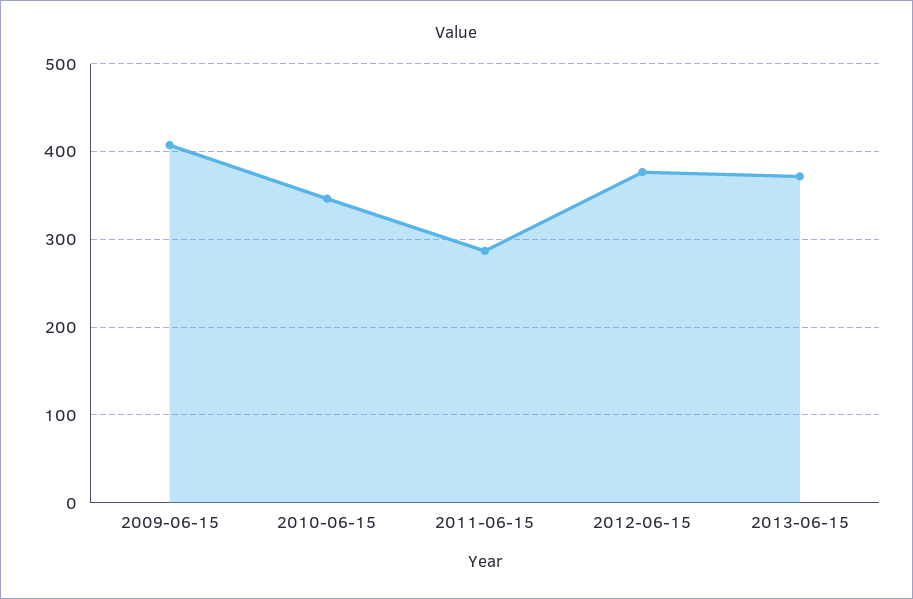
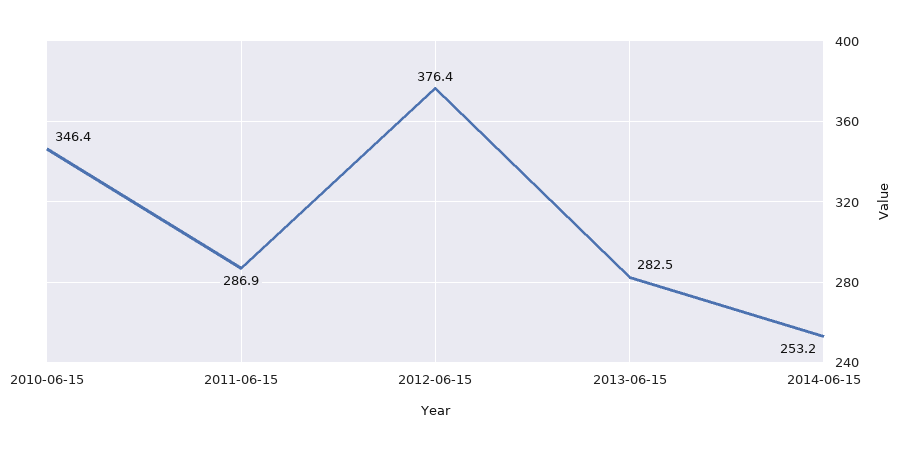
2009-06-15: 410 -> none
2013-06-15: 370 -> 282.5
2014-06-15: none -> 253.2

